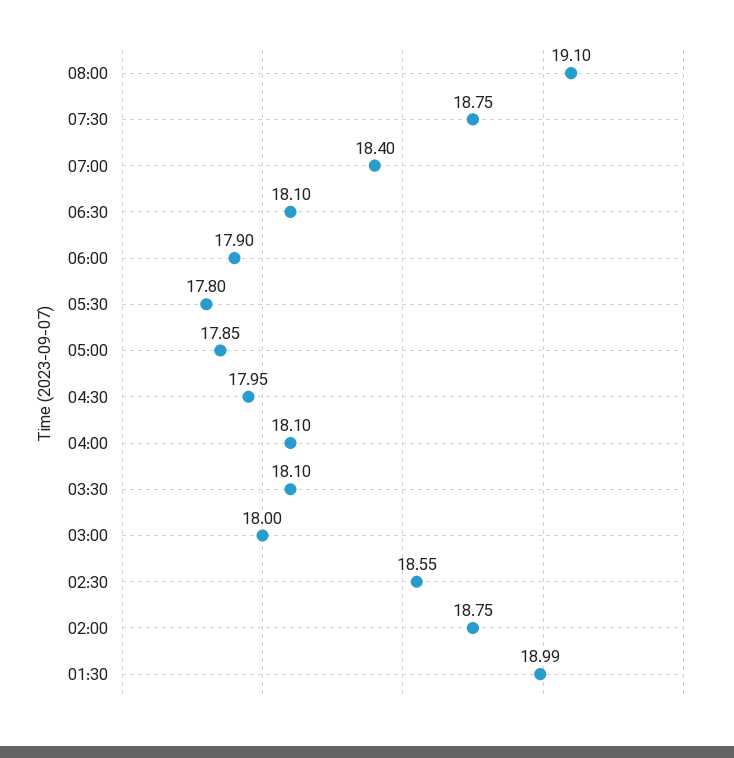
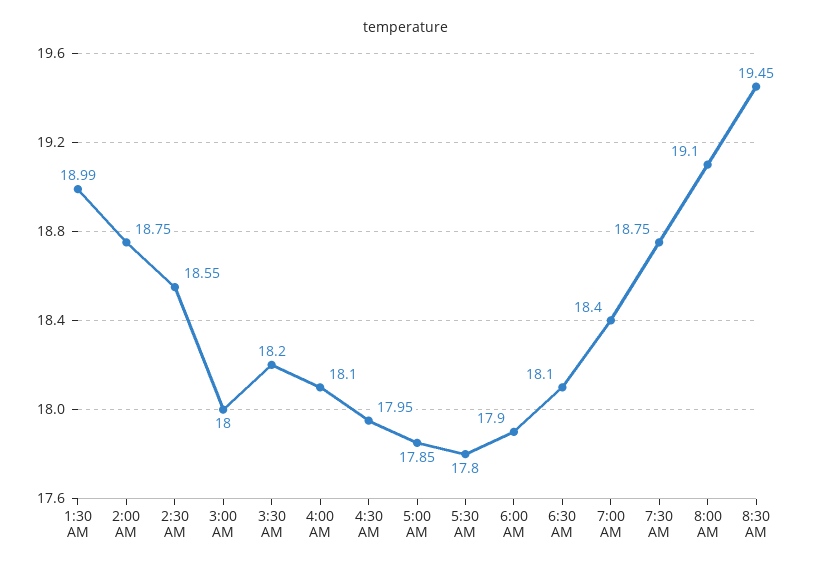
03:30: 18.1 -> 18.2
8:30 AM: none -> 19.45

